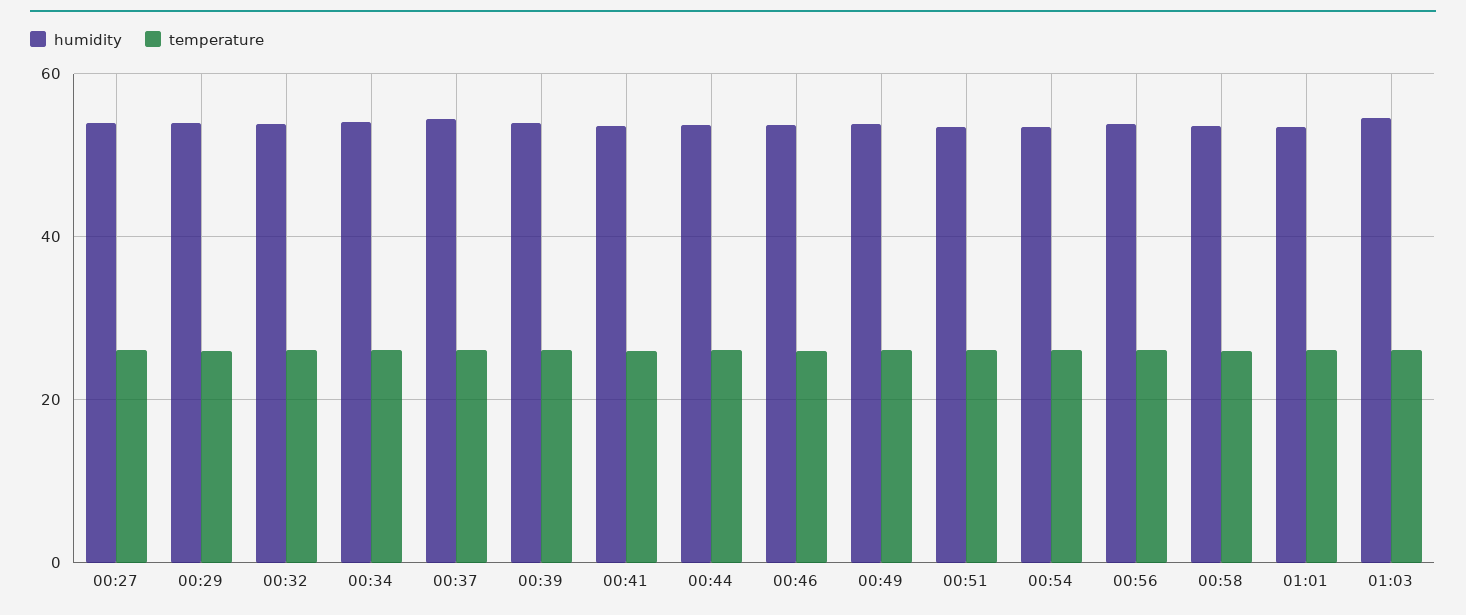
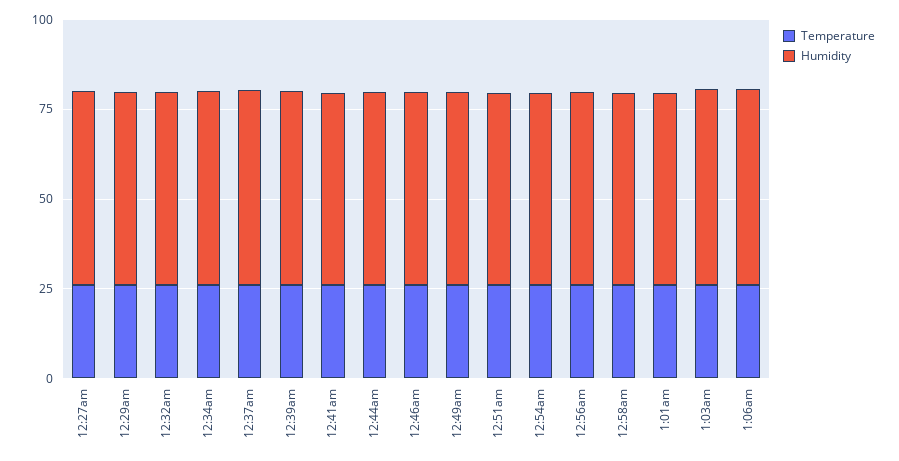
temperature, 1:06am: none -> 25
humidity, 1:06am: none -> 55

